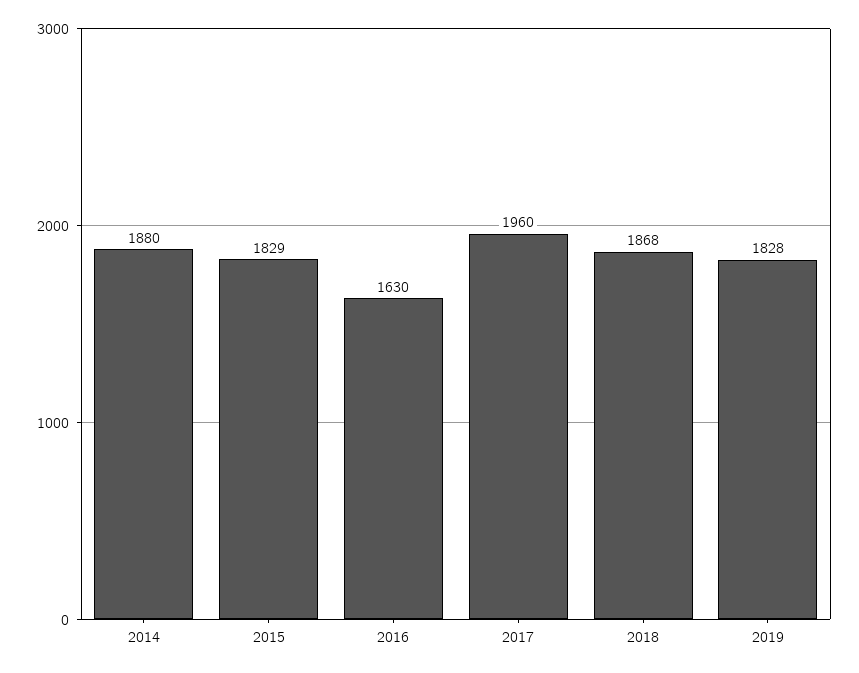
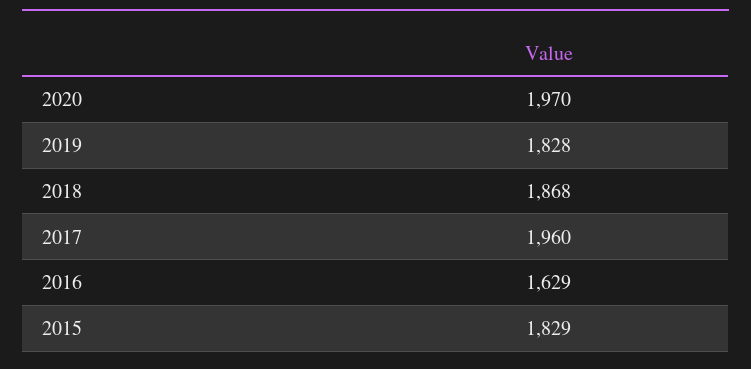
2014: 1880 -> none
2016: 1630 -> 1629
2020: none -> 1970

